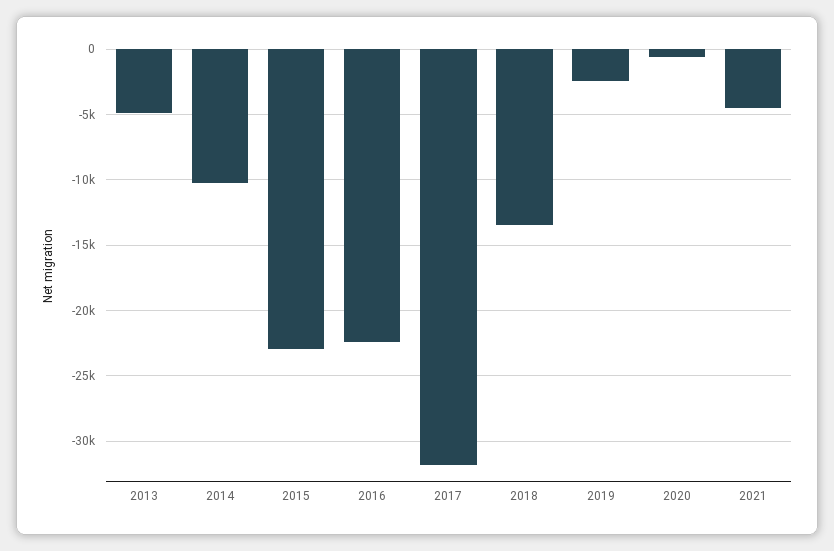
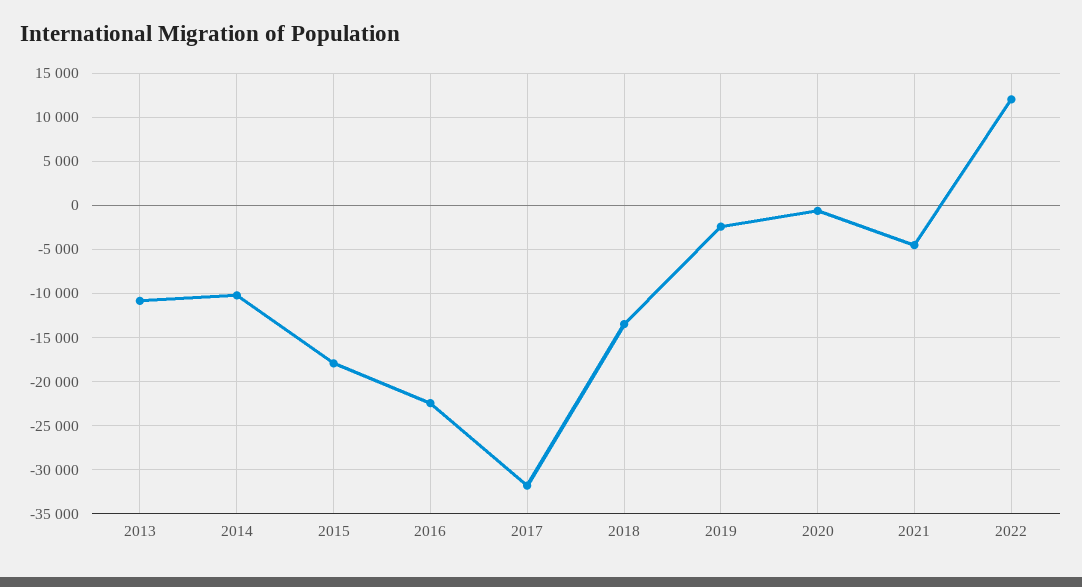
2013: -5000 -> -11000
2015: -23000 -> -18000
2022: none -> 12000

